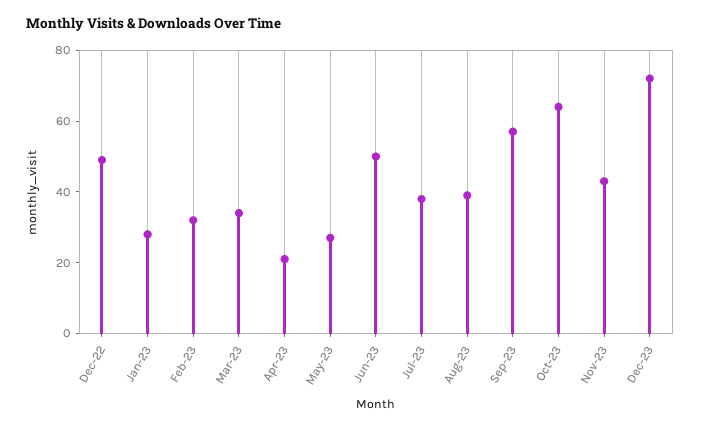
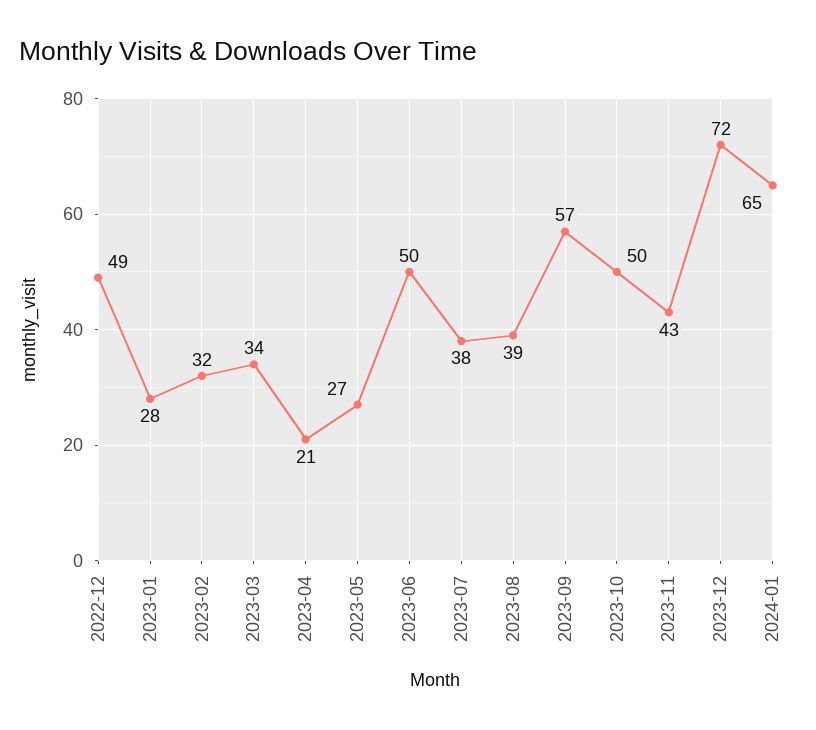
Oct-23: 65 -> 50
2024-01: none -> 65

